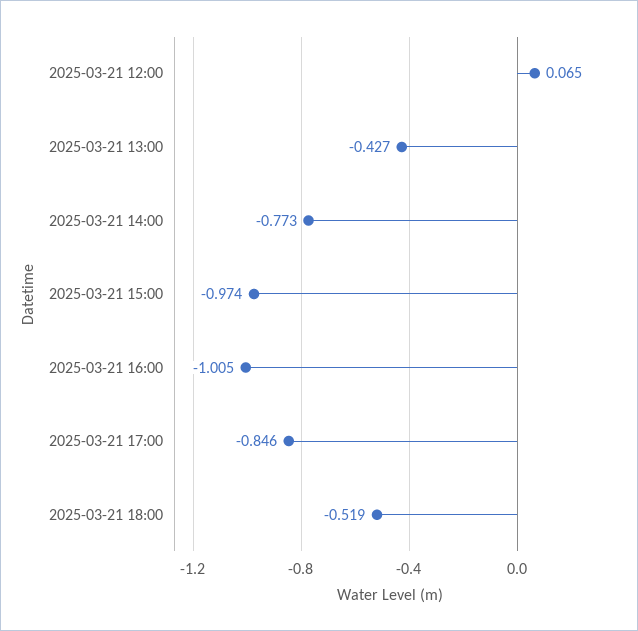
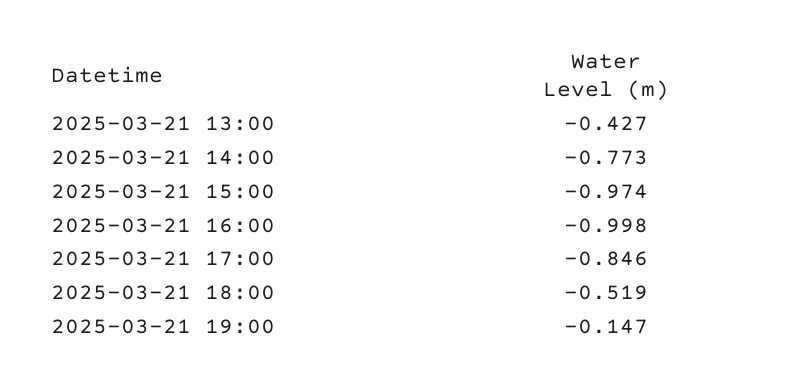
2025-03-21 12:00: 0.065 -> none
2025-03-21 16:00: -1.005 -> -0.998
2025-03-21 19:00: none -> -0.147

